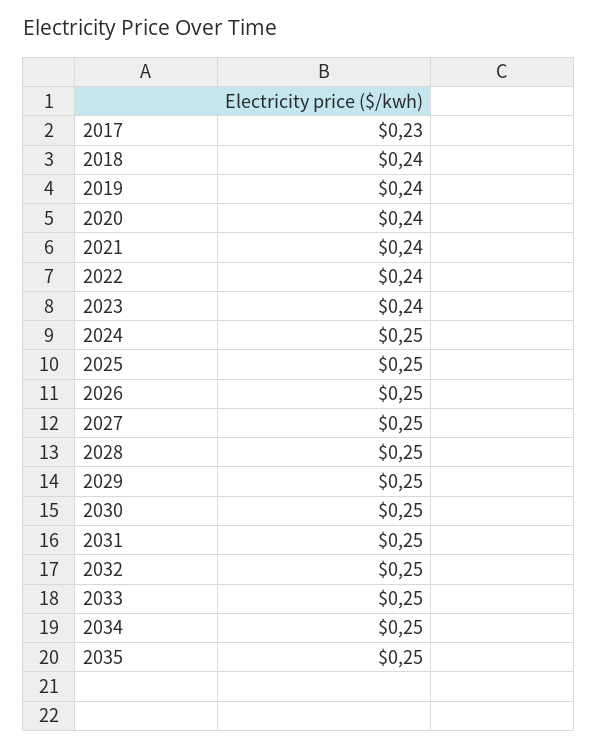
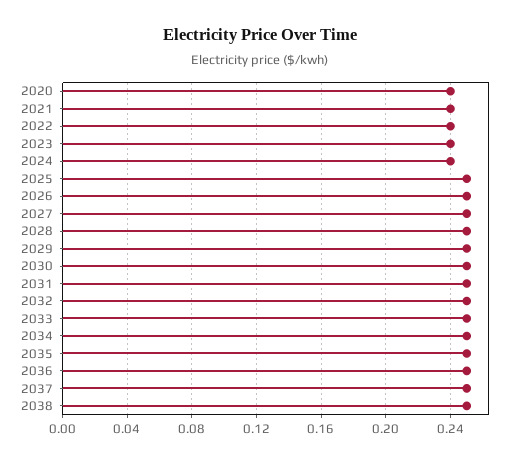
2017: 0.23 -> none
2018: 0.24 -> none
2019: 0.24 -> none
2024: 0.25 -> 0.24
2036: none -> 0.25
2037: none -> 0.25
2038: none -> 0.25

